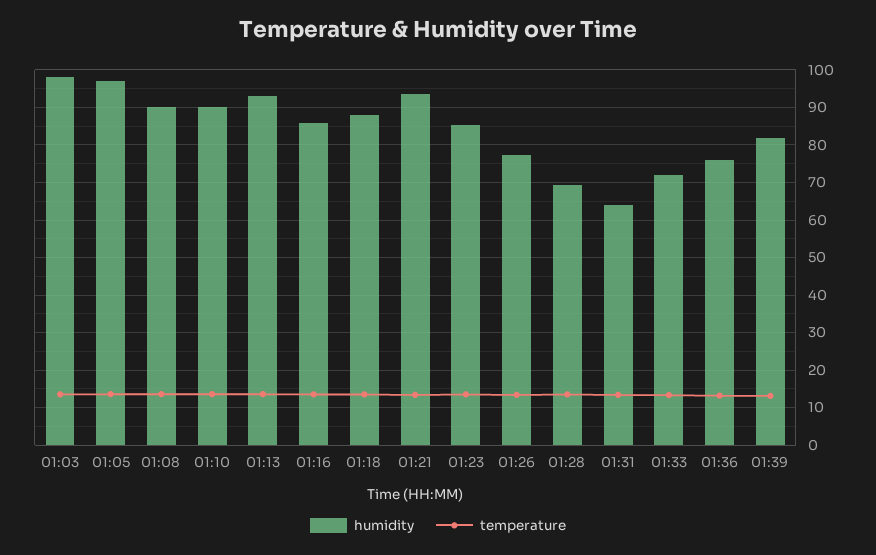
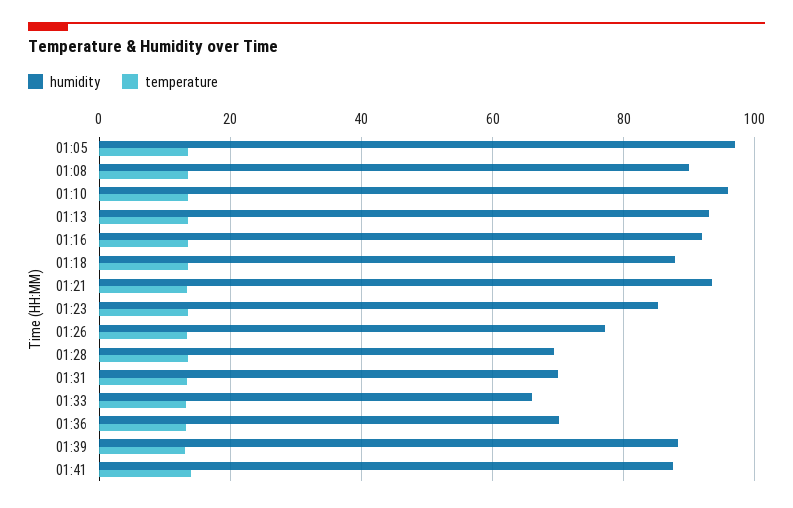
humidity, 01:03: 98 -> none
temperature, 01:03: 14 -> none
humidity, 01:10: 90 -> 96
humidity, 01:16: 86 -> 92
humidity, 01:31: 64 -> 70
humidity, 01:33: 72 -> 66
humidity, 01:36: 76 -> 70
humidity, 01:39: 82 -> 88
humidity, 01:41: none -> 88
temperature, 01:41: none -> 14

